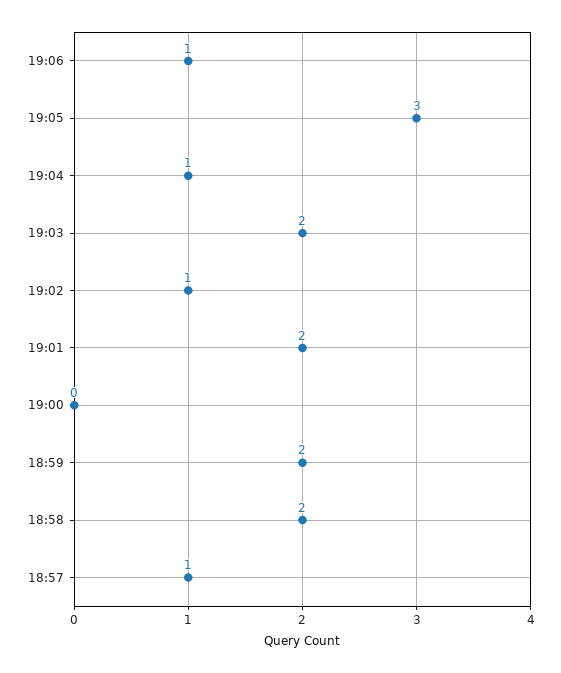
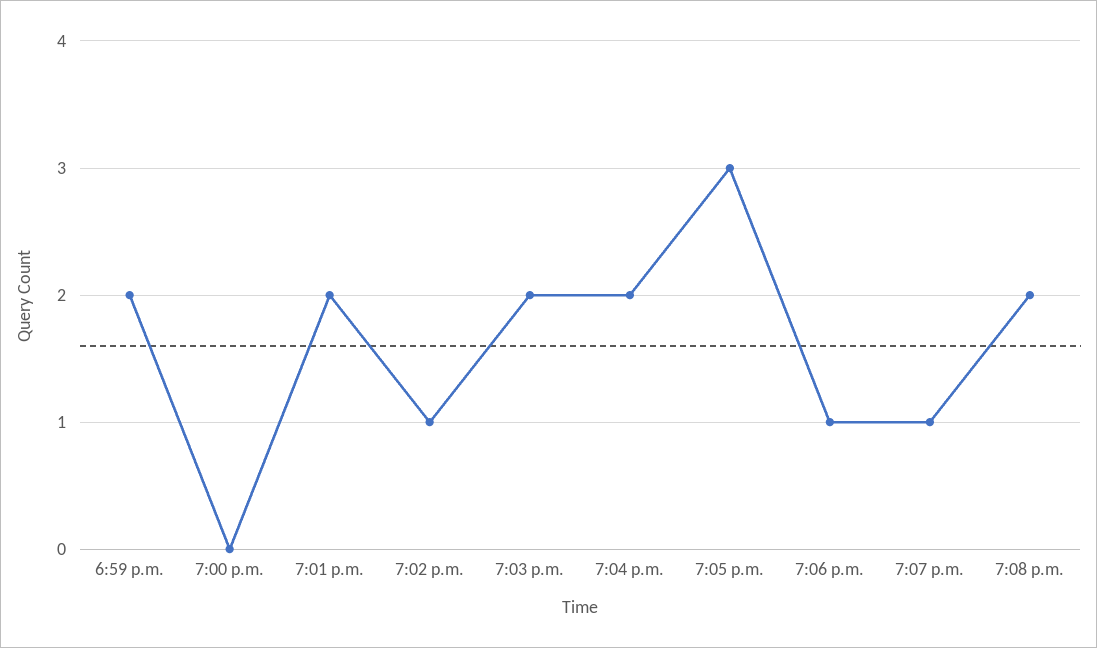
19:04: 1 -> 2
18:58: 2 -> none
18:57: 1 -> none
7:07 p.m.: none -> 1
7:08 p.m.: none -> 2

